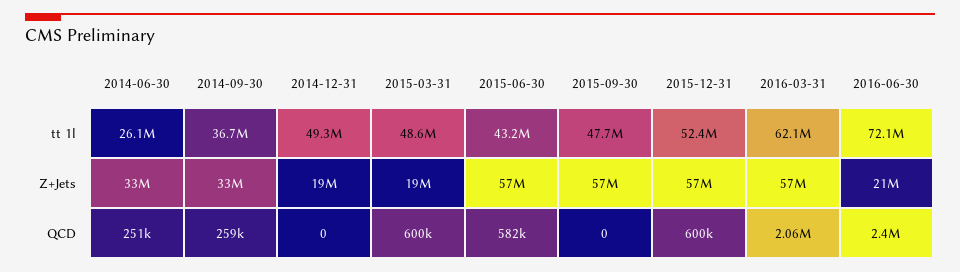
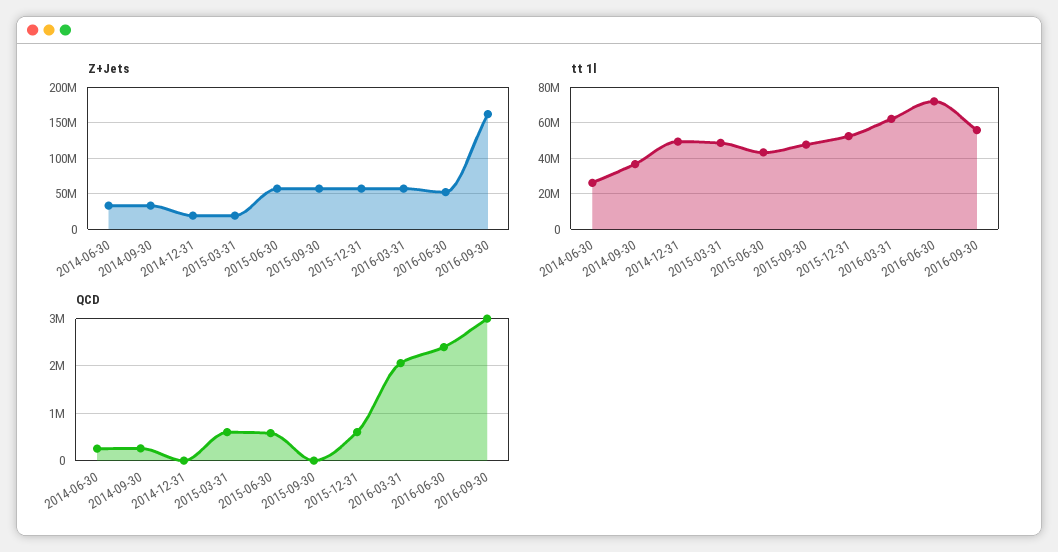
Z+Jets, 2016-06-30: 21000000 -> 50000000
Z+Jets, 2016-09-30: none -> 160000000
tt 1l, 2016-09-30: none -> 55000000
QCD, 2016-09-30: none -> 3000000

